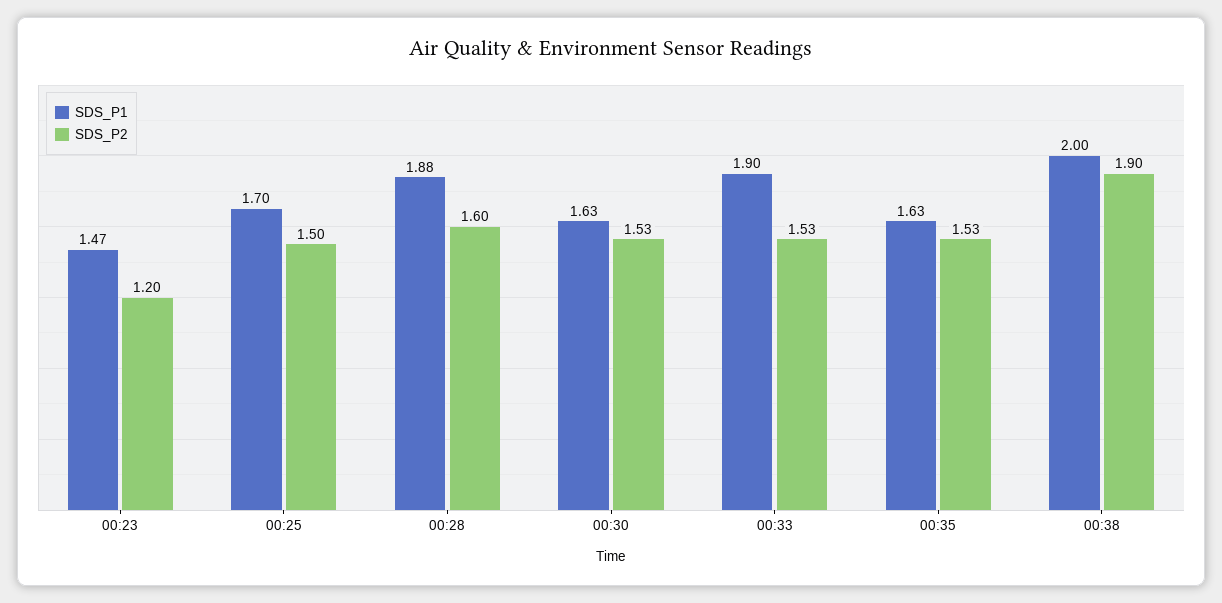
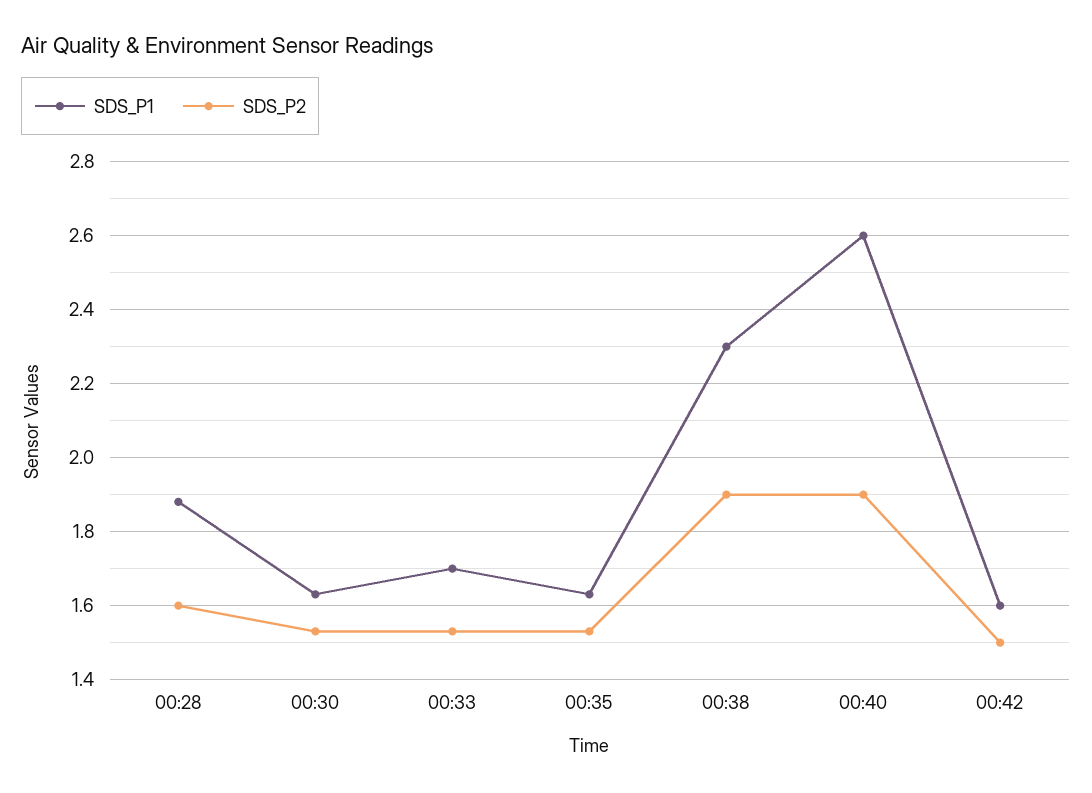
SDS_P1, 00:23: 1.47 -> none
SDS_P2, 00:23: 1.2 -> none
SDS_P1, 00:25: 1.7 -> none
SDS_P2, 00:25: 1.5 -> none
SDS_P1, 00:33: 1.9 -> 1.7
SDS_P1, 00:38: 2 -> 2.3
SDS_P1, 00:40: none -> 2.6
SDS_P2, 00:40: none -> 1.9
SDS_P1, 00:42: none -> 1.6
SDS_P2, 00:42: none -> 1.5

